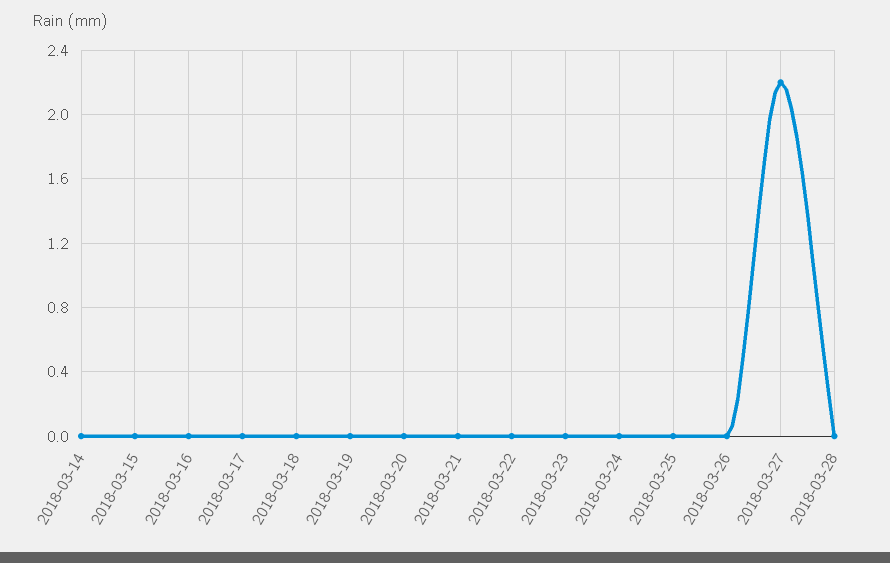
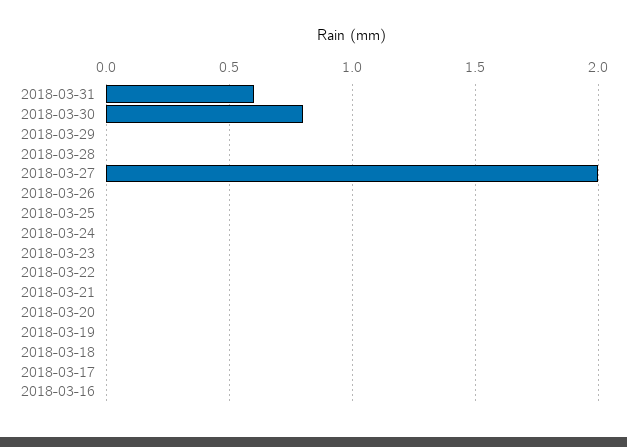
2018-03-14: 0 -> none
2018-03-15: 0 -> none
2018-03-27: 2.2 -> 2
2018-03-31: none -> 0.6
2018-03-30: none -> 0.8
2018-03-29: none -> 0

